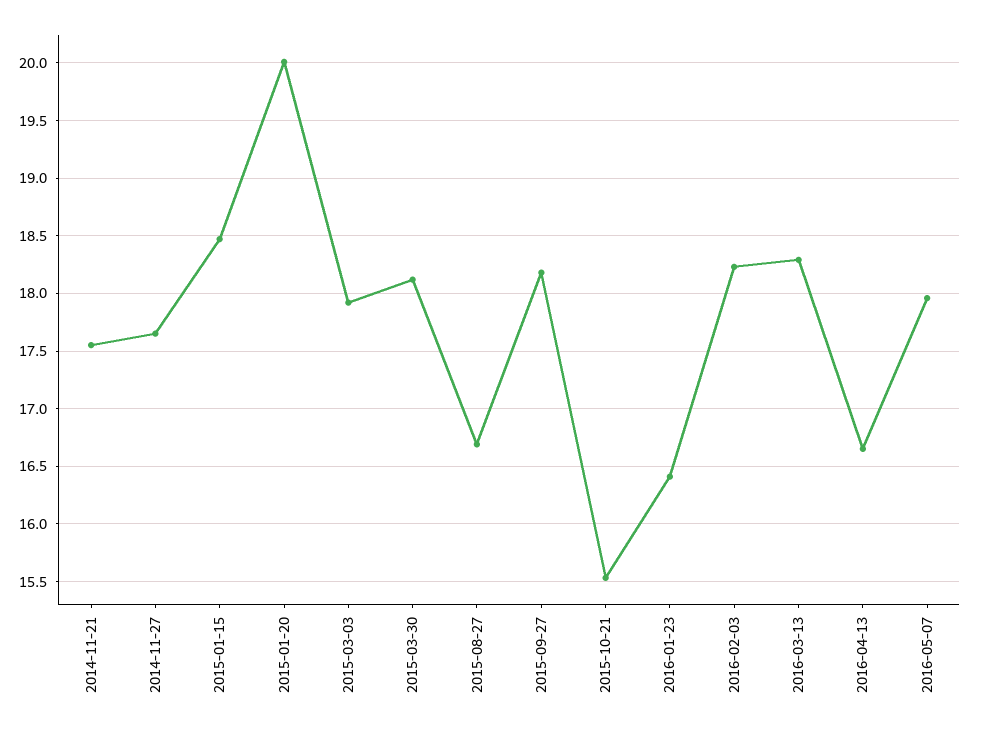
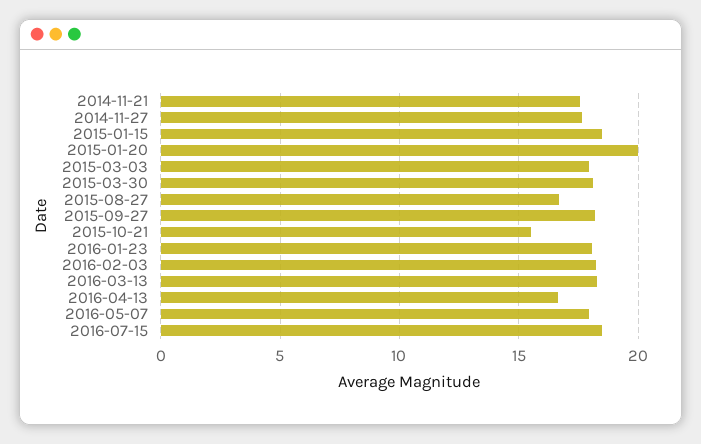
2016-01-23: 16.4 -> 18
2016-07-15: none -> 18.5

